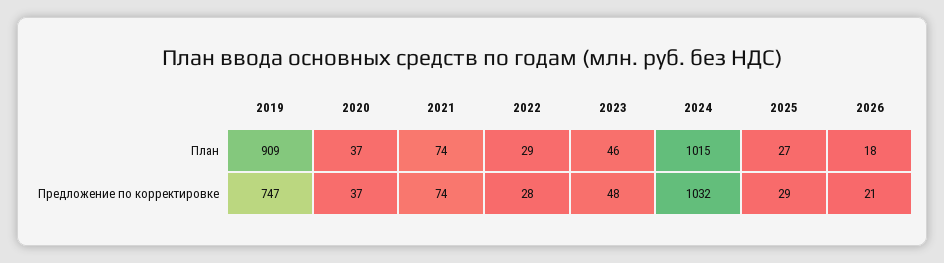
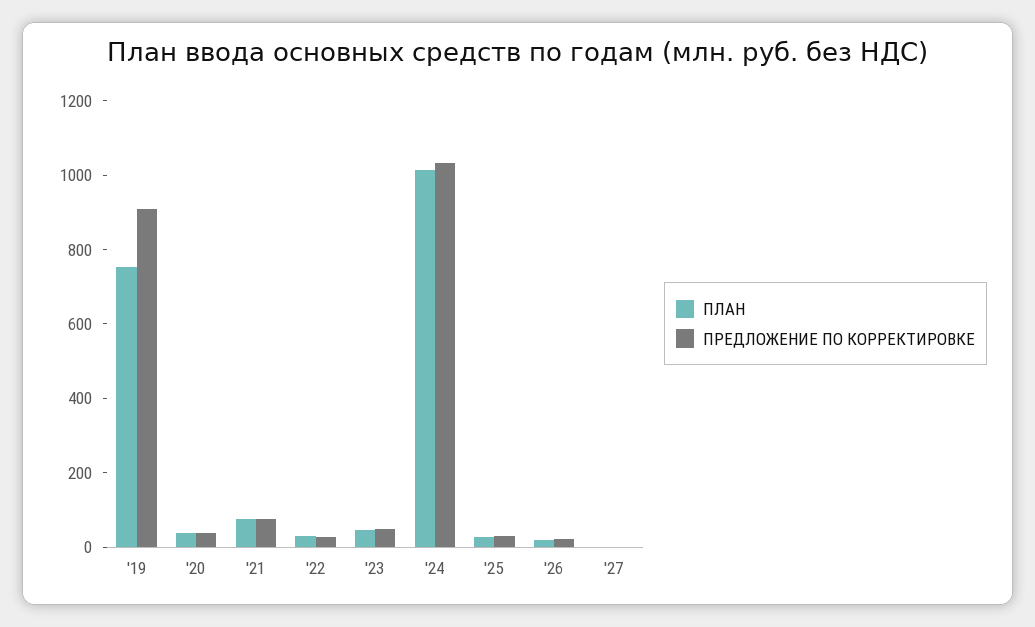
План, 2019: 909 -> 750
Предложение по корректировке, 2019: 747 -> 900
План, '27: none -> 0
Предложение по корректировке, '27: none -> 0

